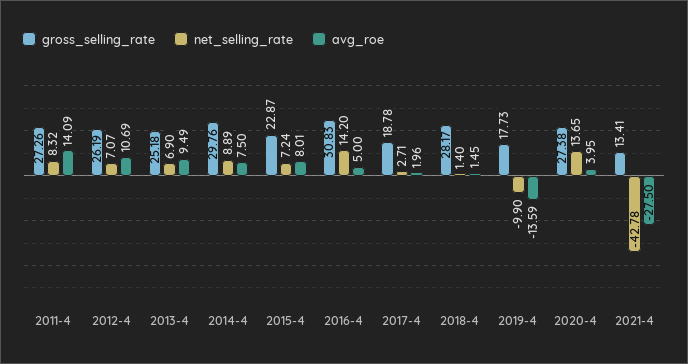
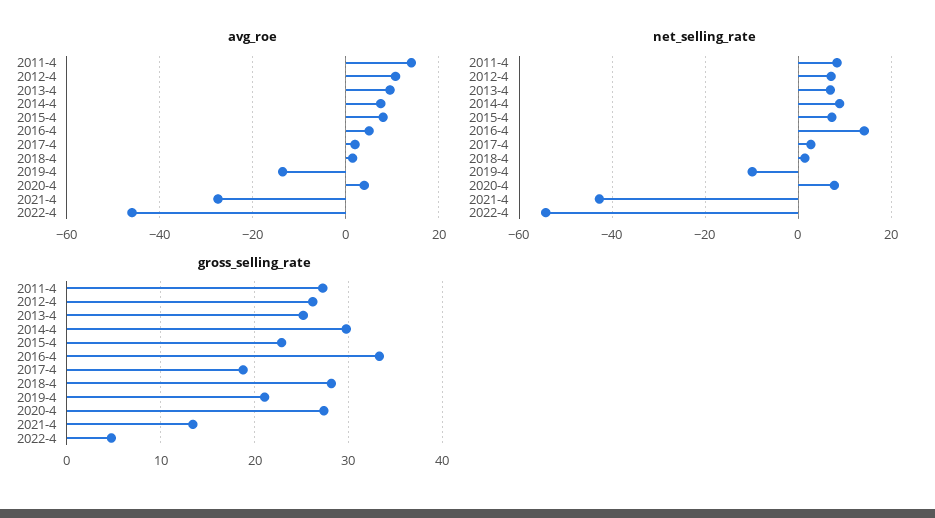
gross_selling_rate, 2016-4: 30.83 -> 33
gross_selling_rate, 2019-4: 17.73 -> 21
net_selling_rate, 2020-4: 13.65 -> 8
avg_roe, 2022-4: none -> -46
net_selling_rate, 2022-4: none -> -54
gross_selling_rate, 2022-4: none -> 5

